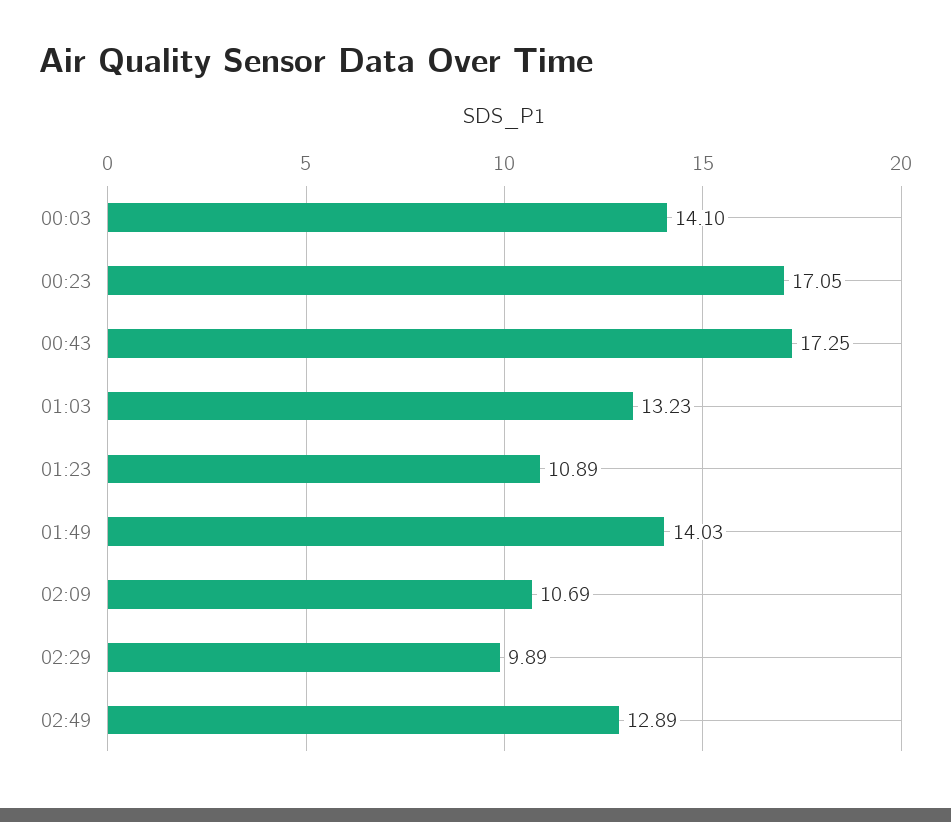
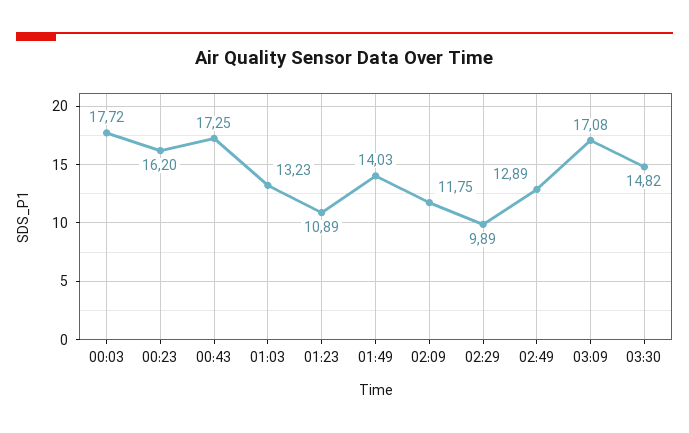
00:03: 14.1 -> 17.72
00:23: 17.05 -> 16.2
02:09: 10.69 -> 11.75
03:09: none -> 17.08
03:30: none -> 14.82

